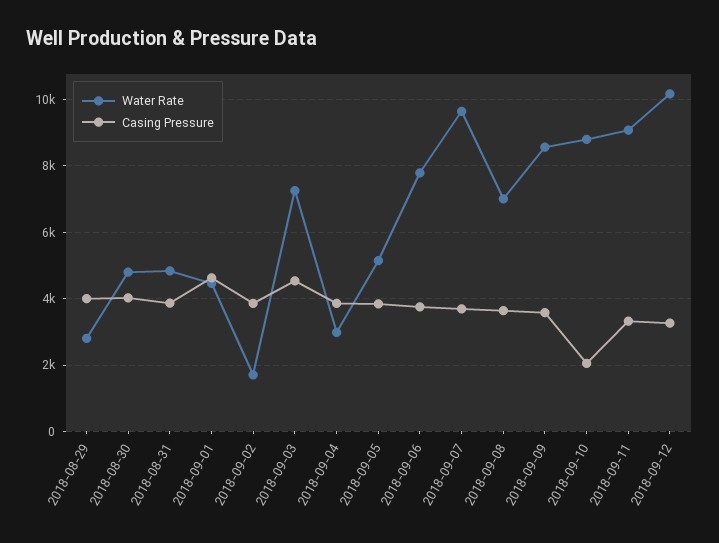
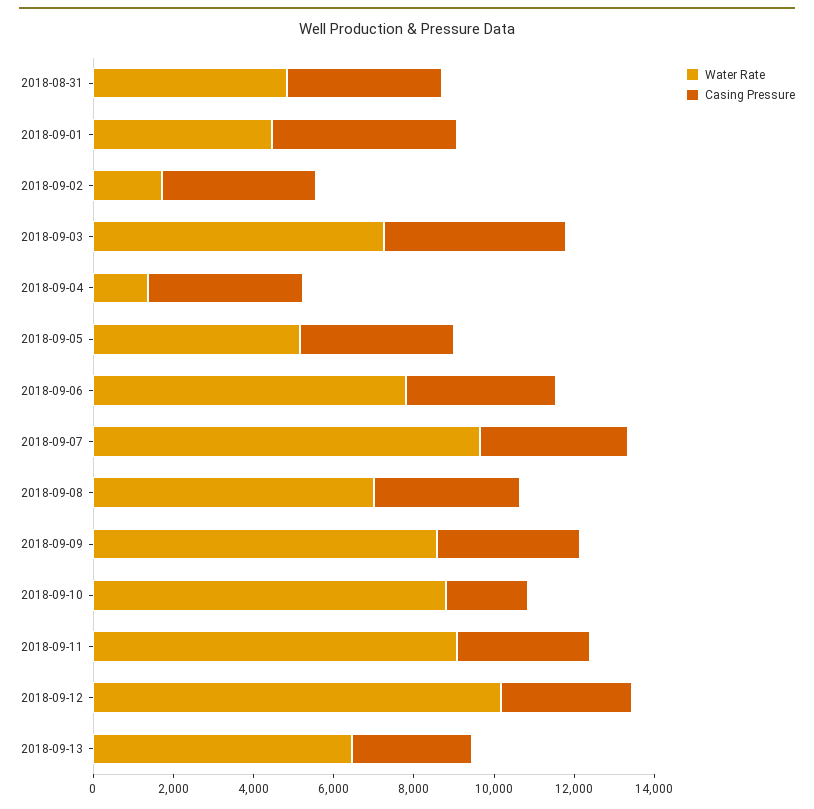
Water Rate, 2018-08-29: 2800 -> none
Casing Pressure, 2018-08-29: 4000 -> none
Water Rate, 2018-08-30: 4800 -> none
Casing Pressure, 2018-08-30: 4000 -> none
Water Rate, 2018-09-04: 3000 -> 1500
Water Rate, 2018-09-13: none -> 6500
Casing Pressure, 2018-09-13: none -> 3000

